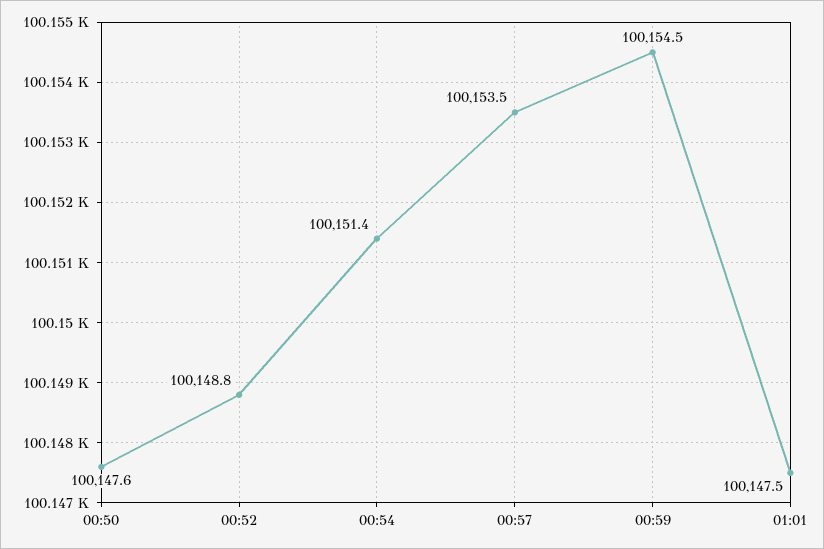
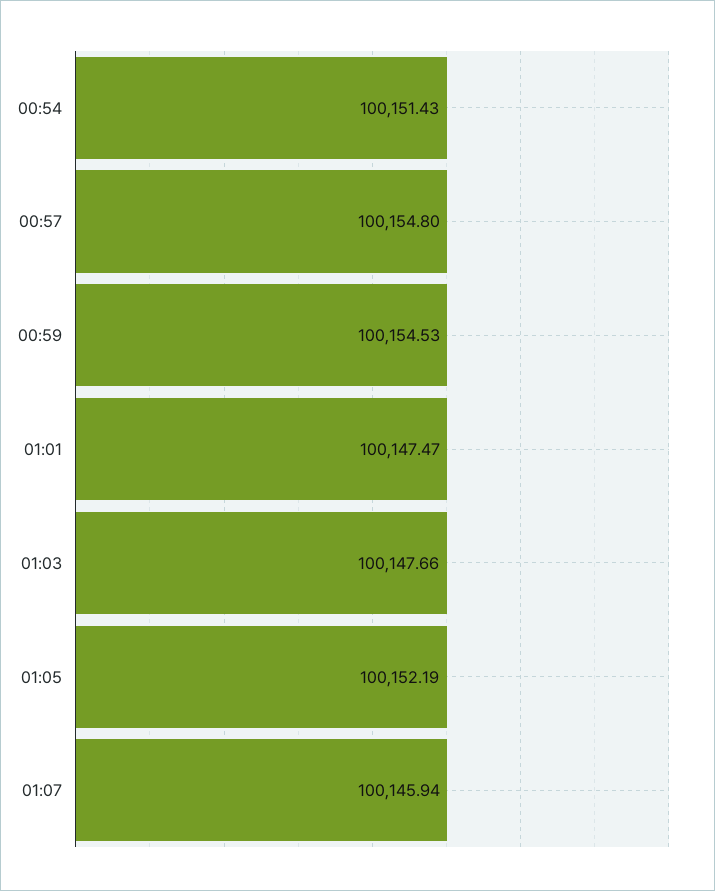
00:50: 100147.6 -> none
00:52: 100148.8 -> none
00:57: 100153.5 -> 100154.8
01:03: none -> 100147.66
01:05: none -> 100152.19
01:07: none -> 100145.94

